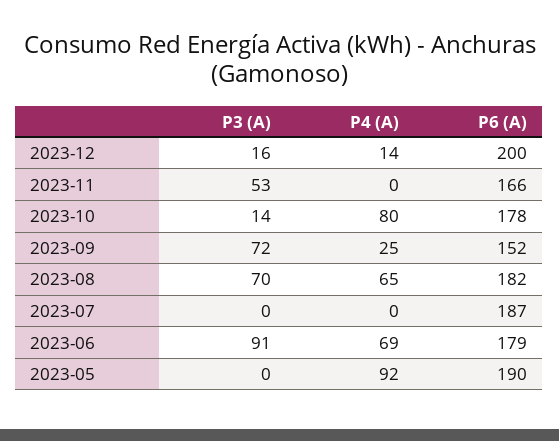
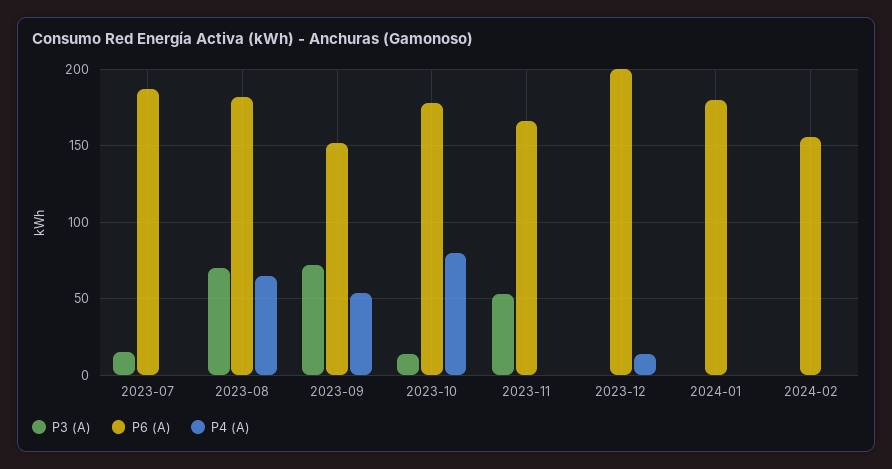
P3 (A), 2023-12: 16 -> 0
P4 (A), 2023-09: 25 -> 55
P3 (A), 2023-07: 0 -> 15
P3 (A), 2023-06: 91 -> none
P4 (A), 2023-06: 69 -> none
P6 (A), 2023-06: 179 -> none
P3 (A), 2023-05: 0 -> none
P4 (A), 2023-05: 92 -> none
P6 (A), 2023-05: 190 -> none
P3 (A), 2024-01: none -> 0
P6 (A), 2024-01: none -> 180
P4 (A), 2024-01: none -> 0
P3 (A), 2024-02: none -> 0
P6 (A), 2024-02: none -> 155
P4 (A), 2024-02: none -> 0

